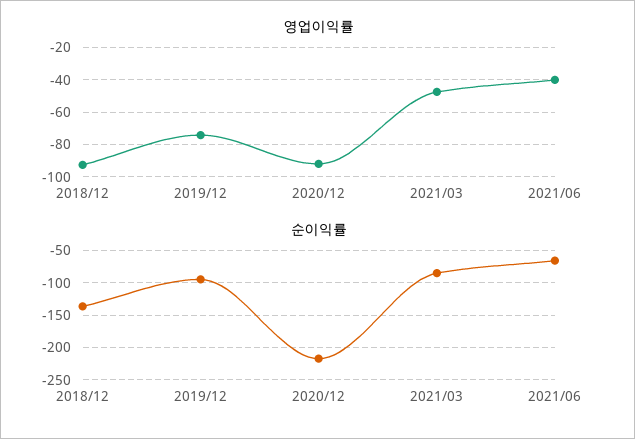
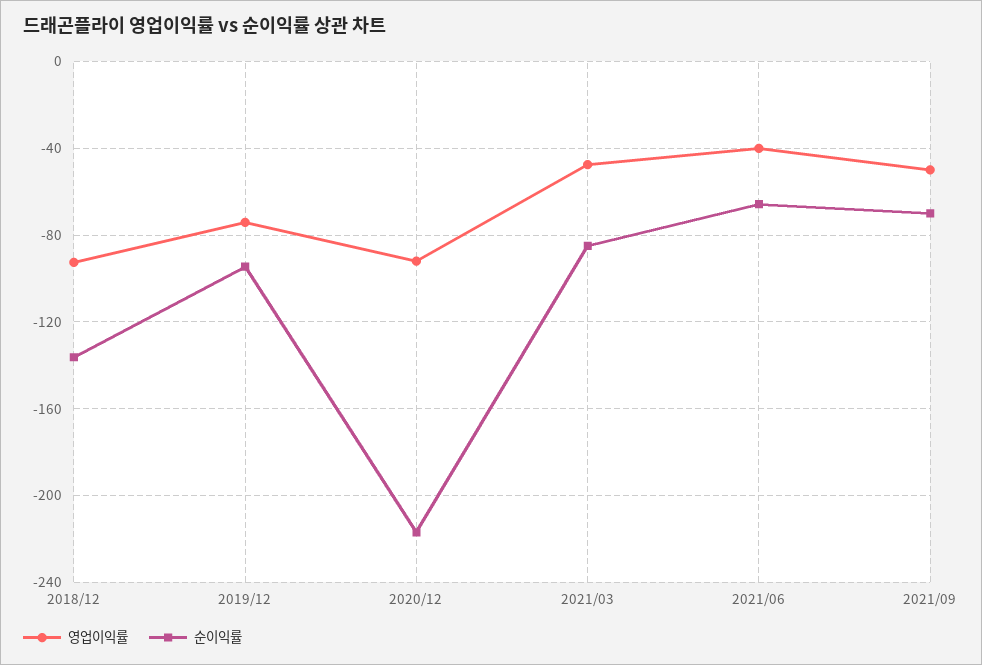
영업이익률, 2021/09: none -> -50
순이익률, 2021/09: none -> -70

